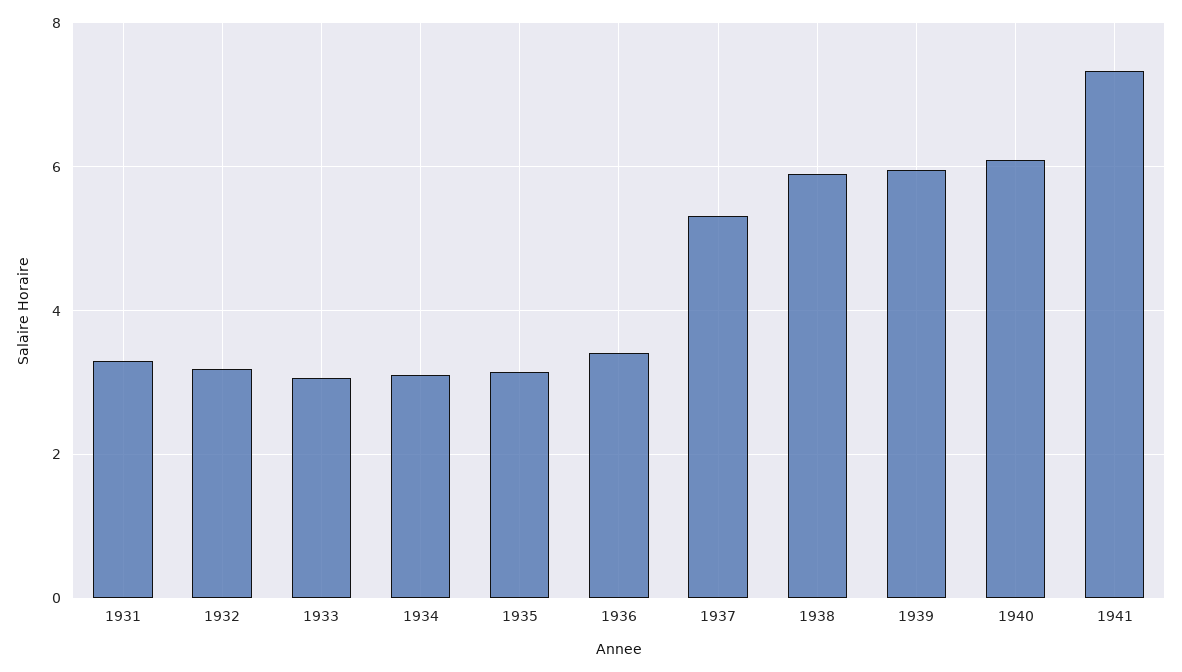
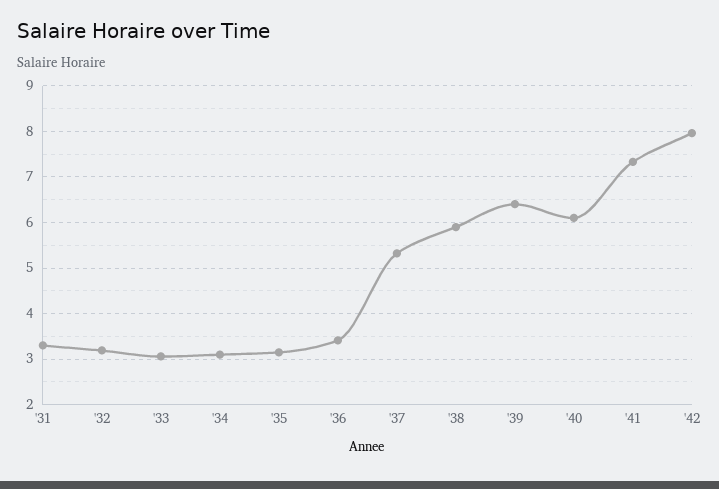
1939: 6 -> 6.4
'42: none -> 8

